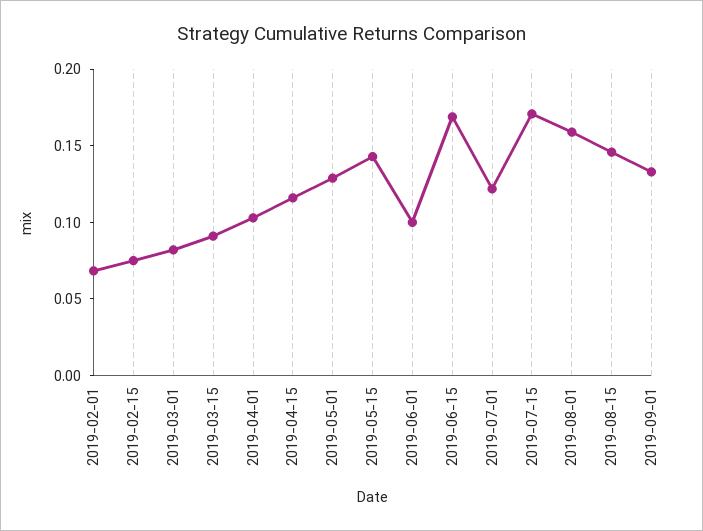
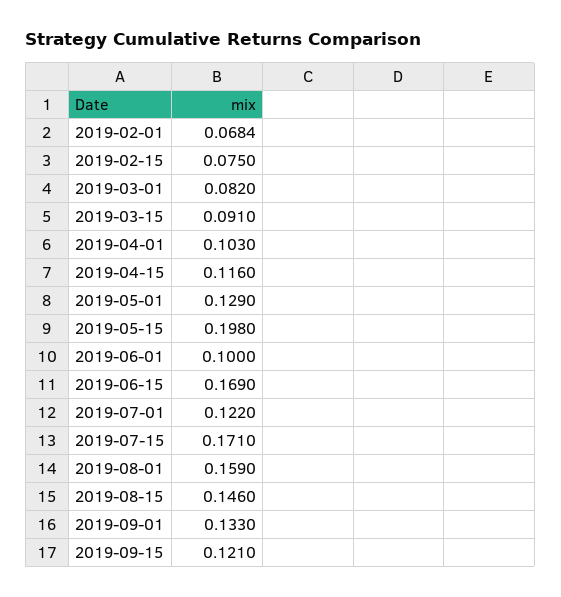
2019-05-15: 0.14 -> 0.198
2019-09-15: none -> 0.121

